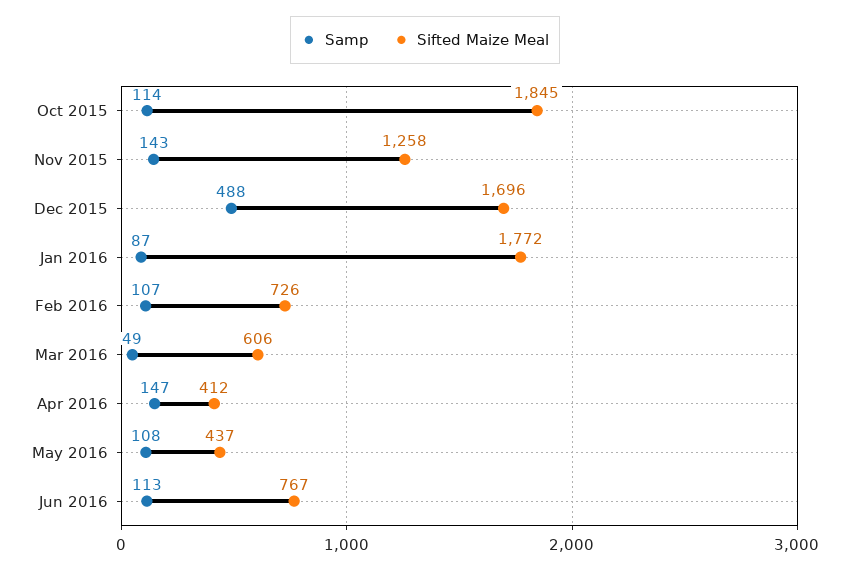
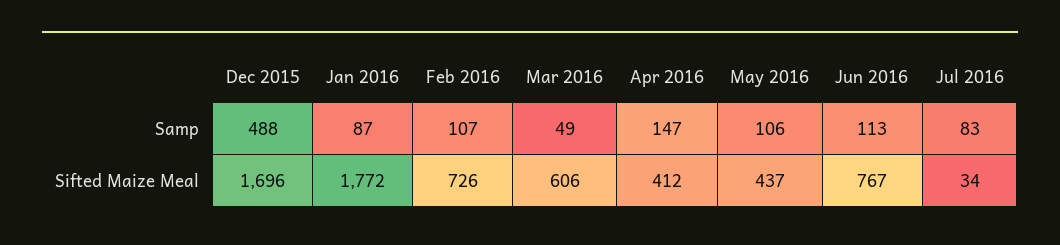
Samp, Oct 2015: 114 -> none
Sifted Maize Meal, Oct 2015: 1845 -> none
Samp, Nov 2015: 143 -> none
Sifted Maize Meal, Nov 2015: 1258 -> none
Samp, May 2016: 108 -> 106
Samp, Jul 2016: none -> 83
Sifted Maize Meal, Jul 2016: none -> 34

